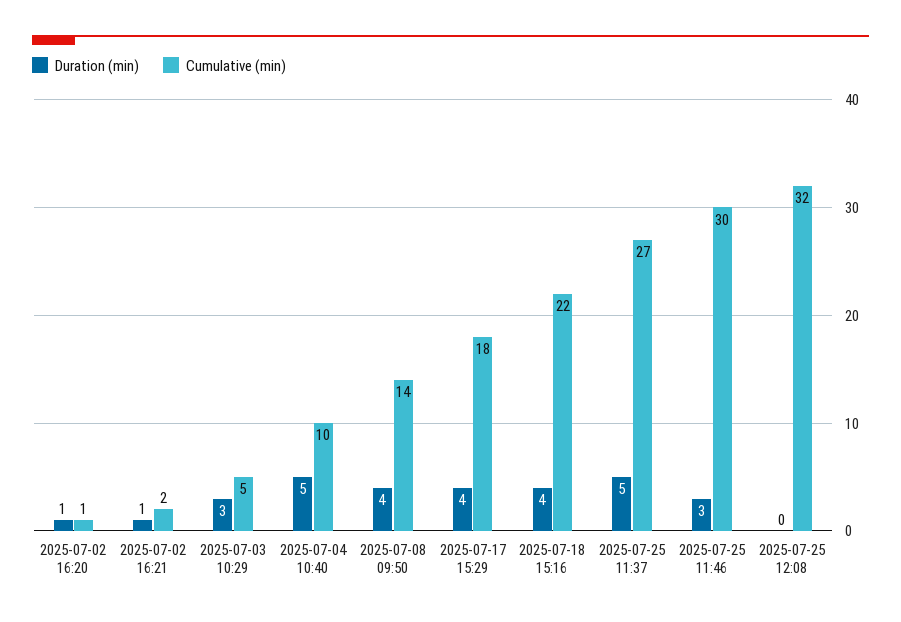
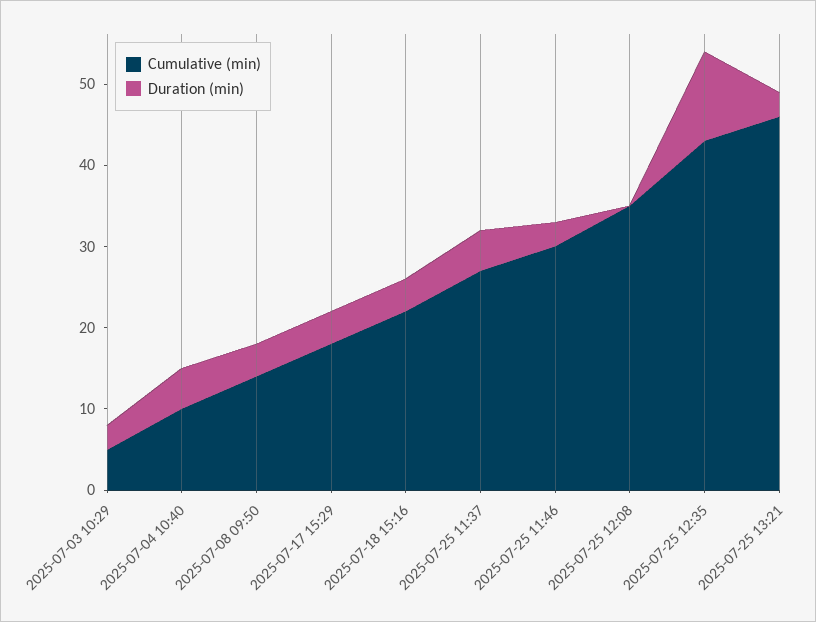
Duration (min), 2025-07-02 16:20: 1 -> none
Cumulative (min), 2025-07-02 16:20: 1 -> none
Duration (min), 2025-07-02 16:21: 1 -> none
Cumulative (min), 2025-07-02 16:21: 2 -> none
Cumulative (min), 2025-07-25 12:08: 32 -> 35
Cumulative (min), 2025-07-25 12:35: none -> 43
Duration (min), 2025-07-25 12:35: none -> 11
Cumulative (min), 2025-07-25 13:21: none -> 46
Duration (min), 2025-07-25 13:21: none -> 3

